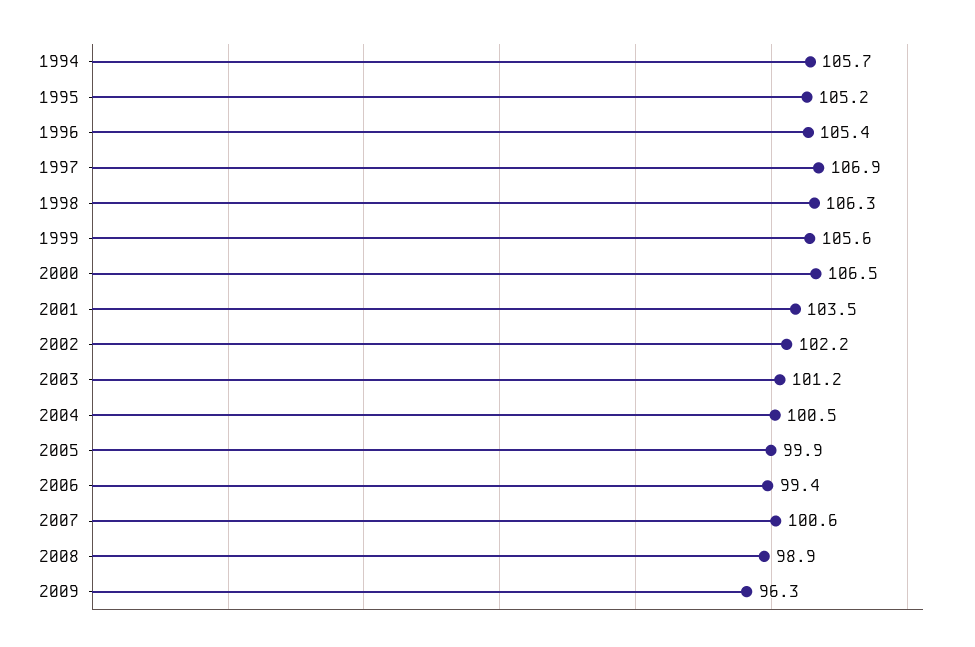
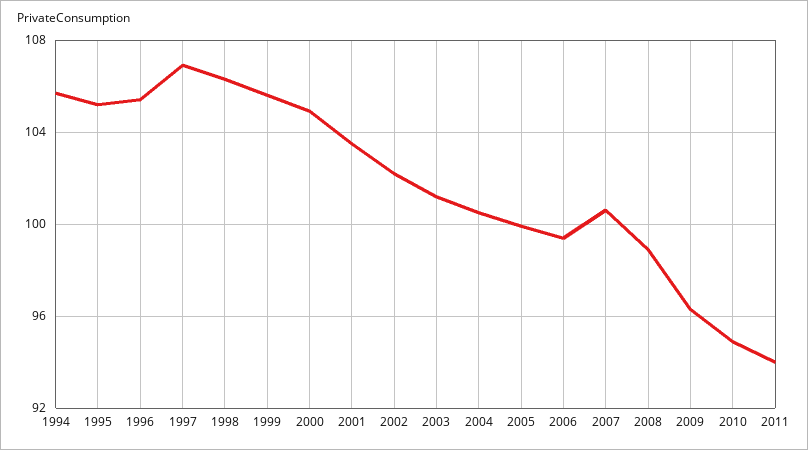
2000: 106.5 -> 105
2010: none -> 95
2011: none -> 94

